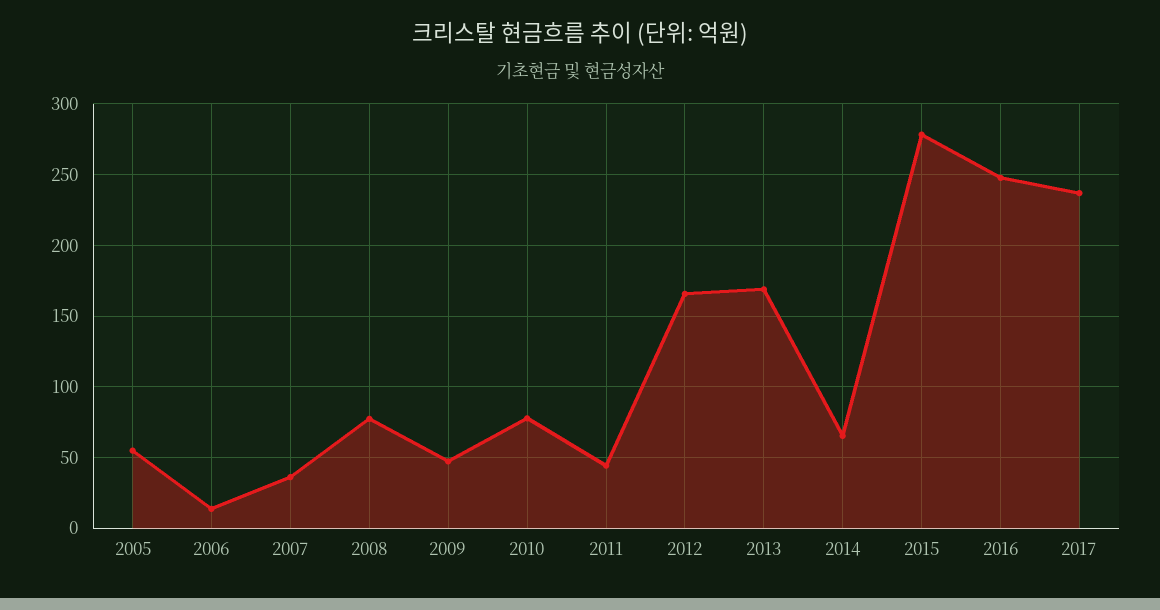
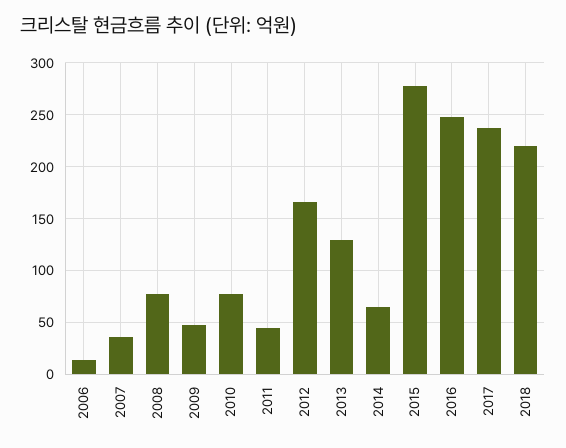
2005: 55 -> none
2013: 170 -> 130
2018: none -> 220

